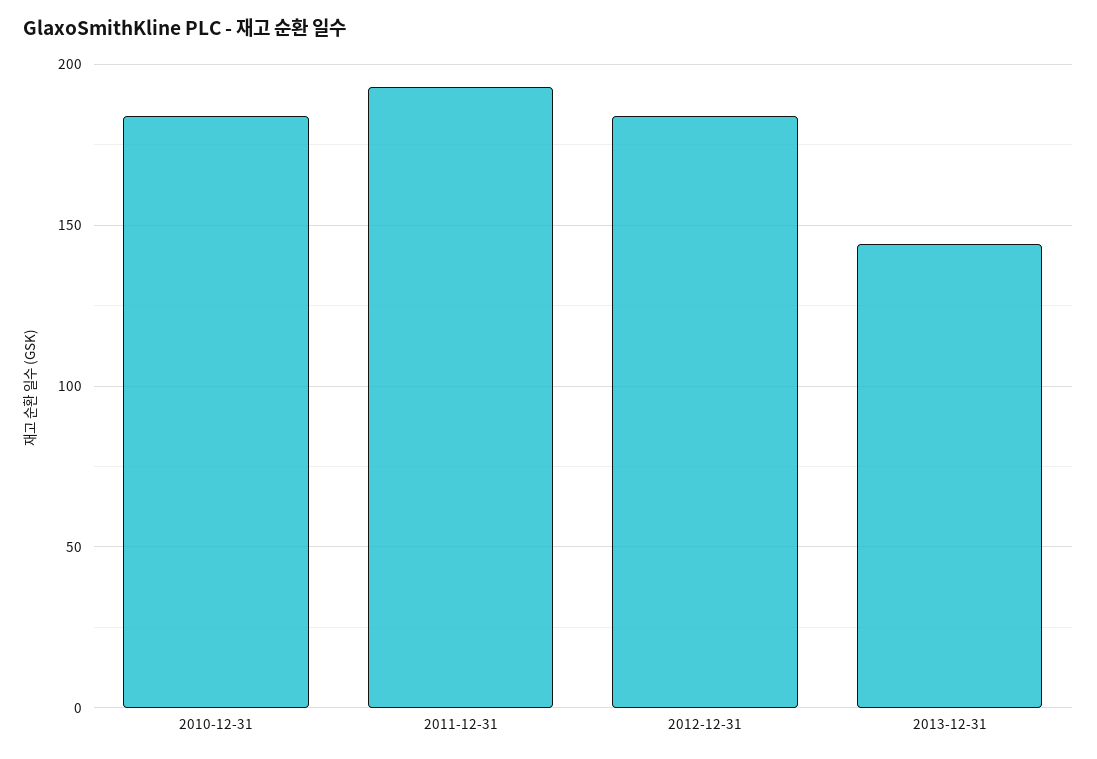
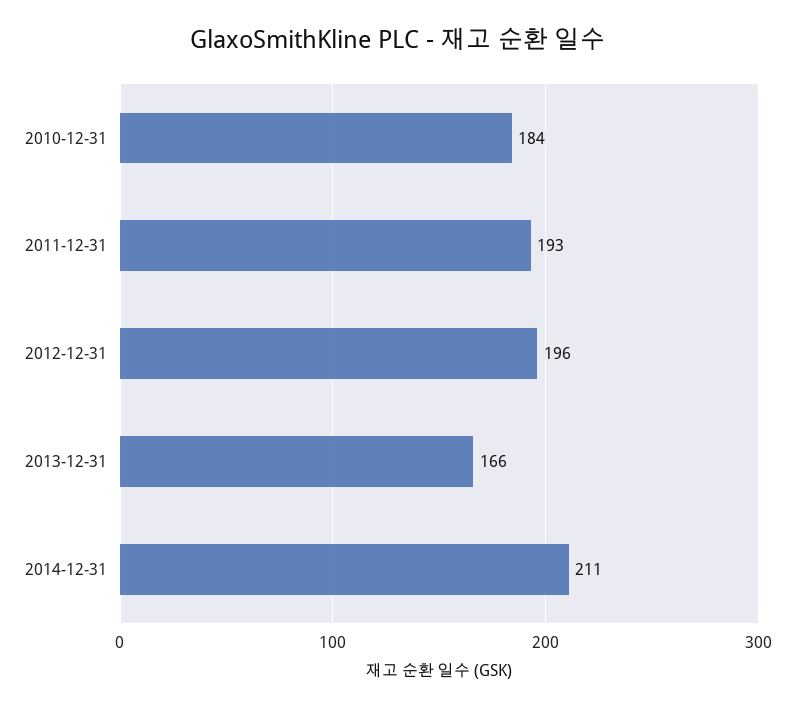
2012-12-31: 185 -> 196
2013-12-31: 145 -> 166
2014-12-31: none -> 211

